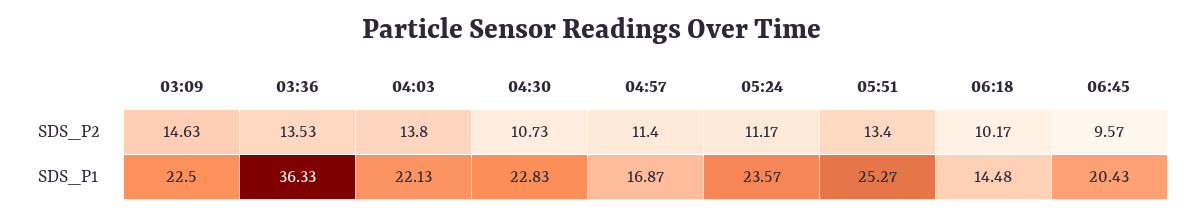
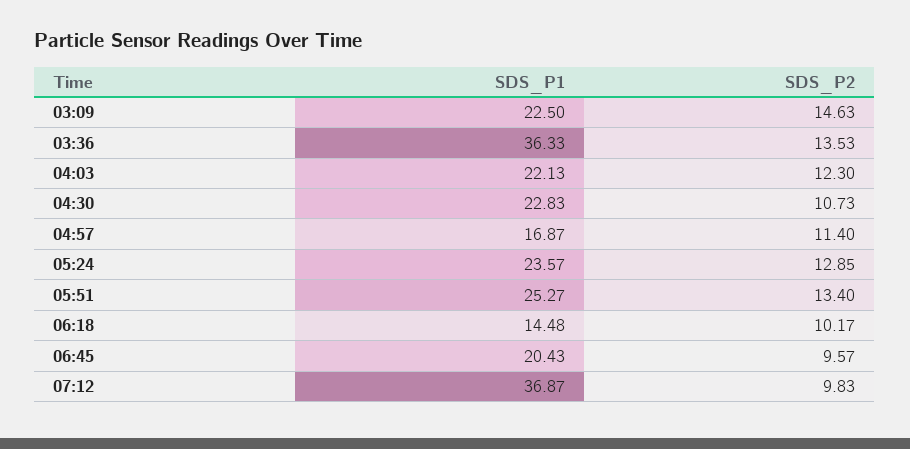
04:03, SDS_P2: 13.8 -> 12.3
05:24, SDS_P2: 11.17 -> 12.85
07:12, SDS_P1: none -> 36.87
07:12, SDS_P2: none -> 9.83

